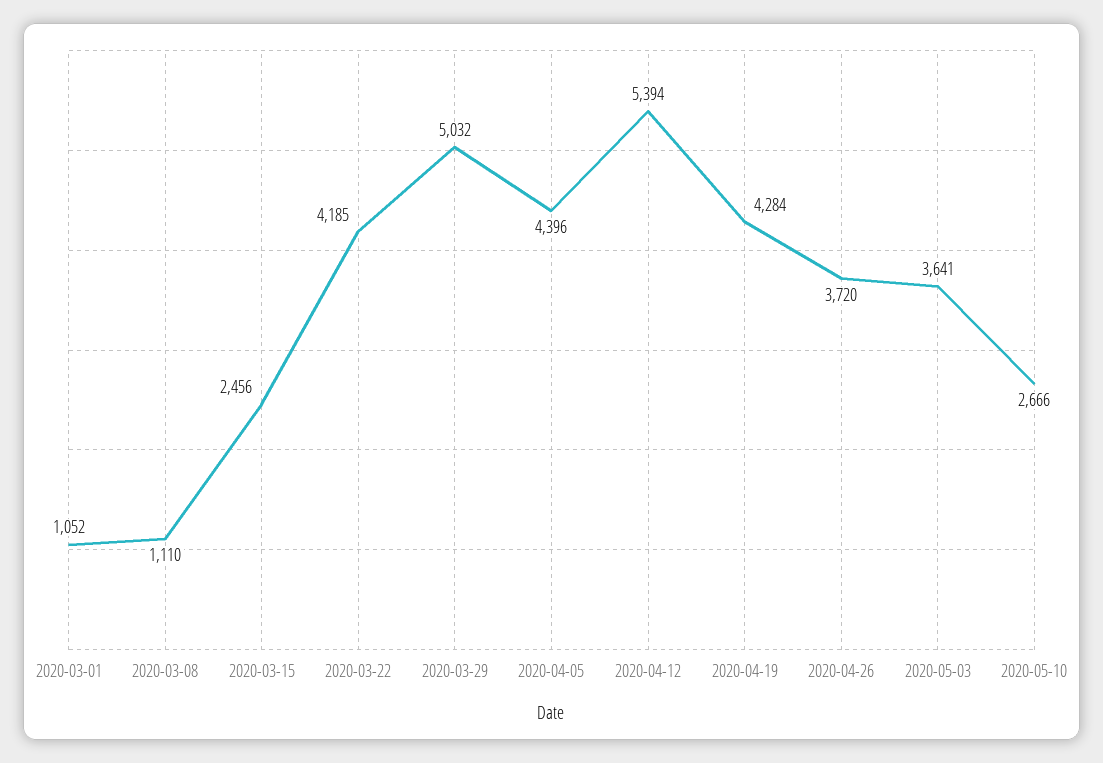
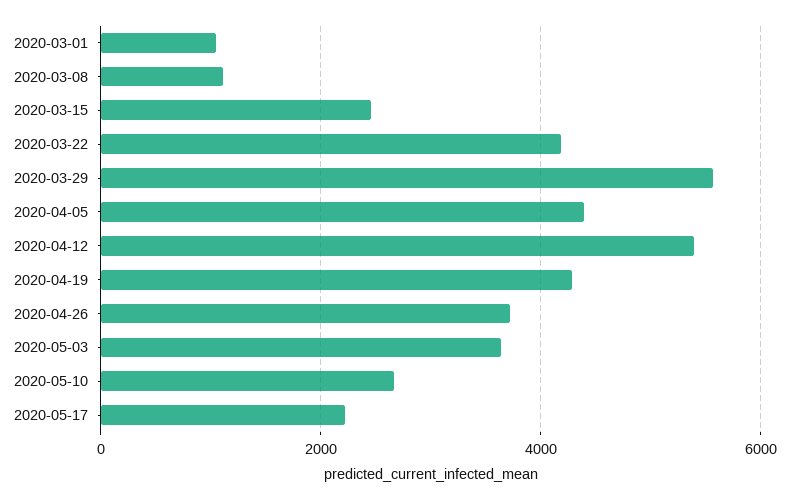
2020-03-29: 5032 -> 5600
2020-05-17: none -> 2200

